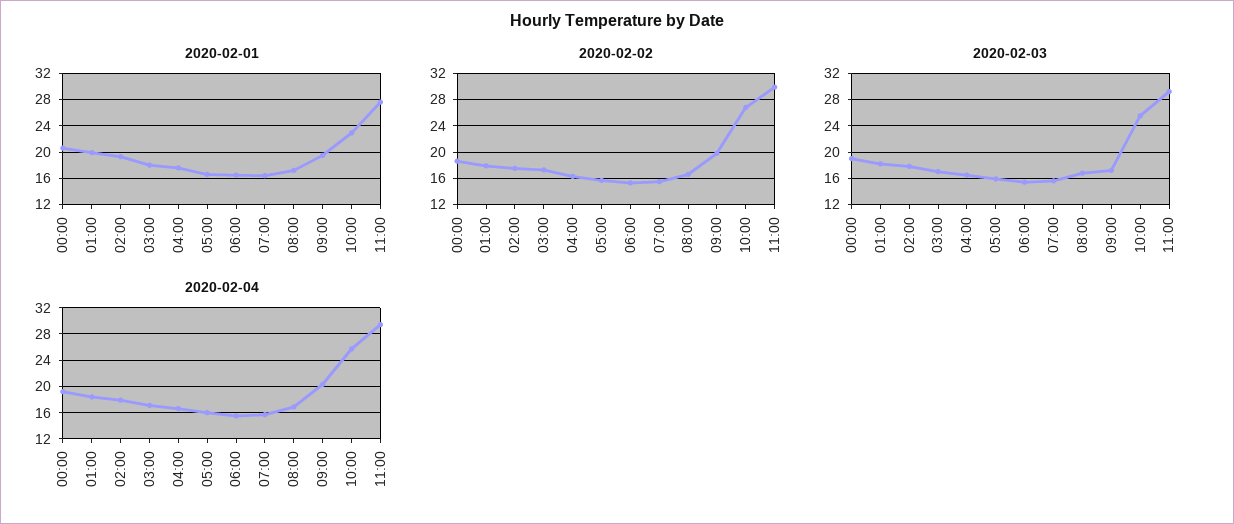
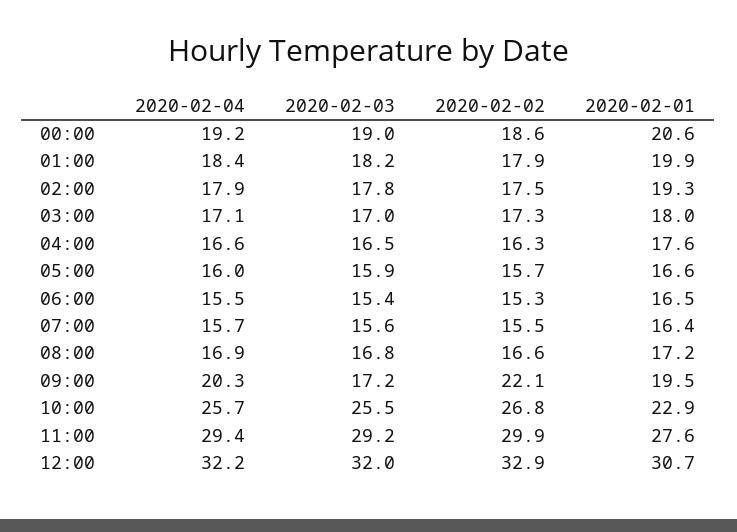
2020-02-02, 09:00: 20 -> 22.1
2020-02-04, 12:00: none -> 32.2
2020-02-03, 12:00: none -> 32
2020-02-02, 12:00: none -> 32.9
2020-02-01, 12:00: none -> 30.7

